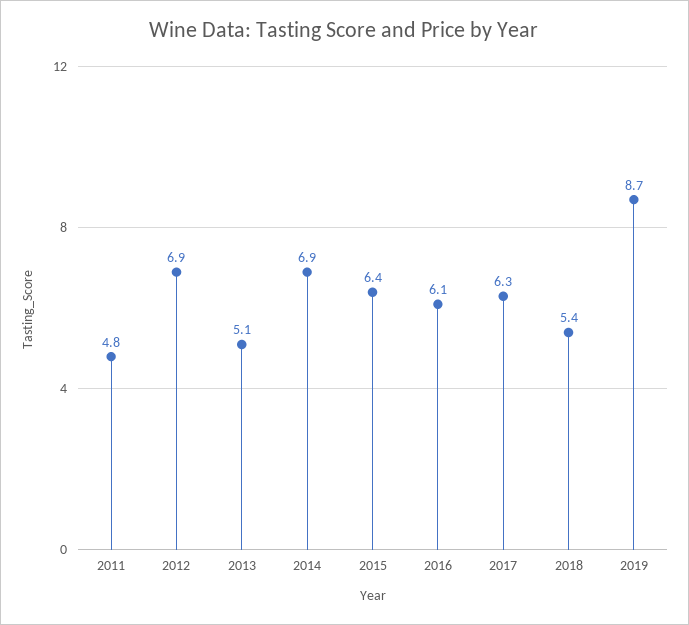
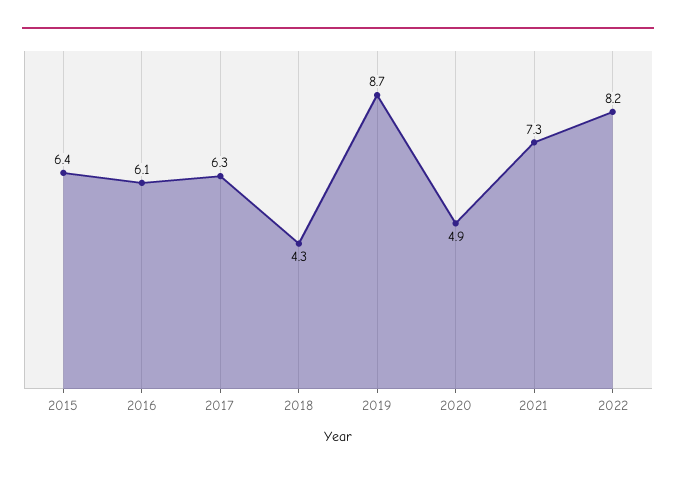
2011: 4.8 -> none
2012: 6.9 -> none
2013: 5.1 -> none
2014: 6.9 -> none
2018: 5.4 -> 4.3
2020: none -> 4.9
2021: none -> 7.3
2022: none -> 8.2

